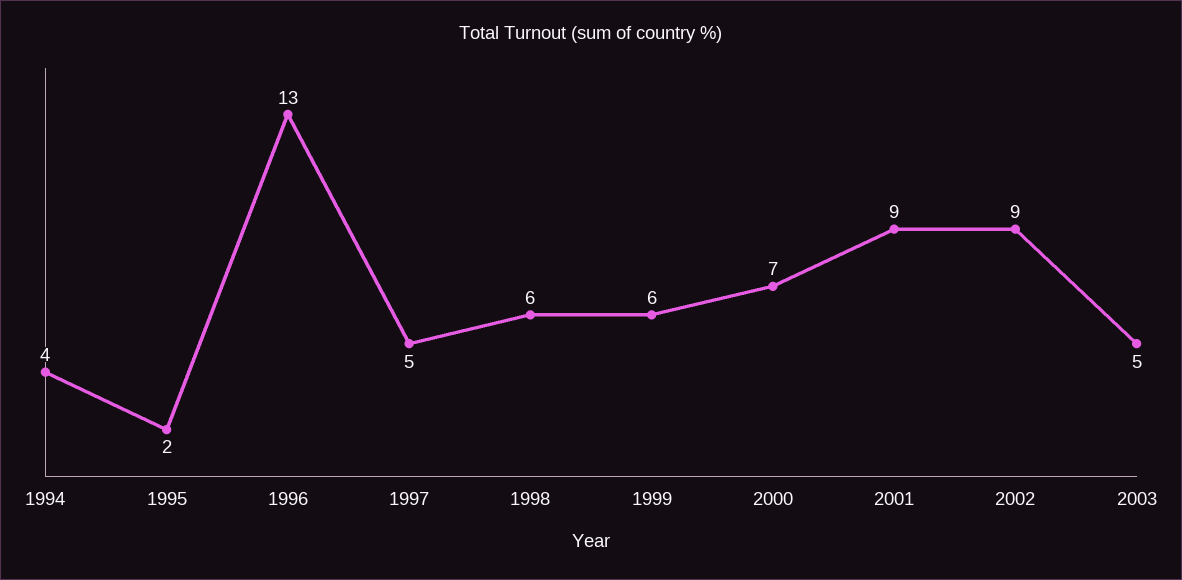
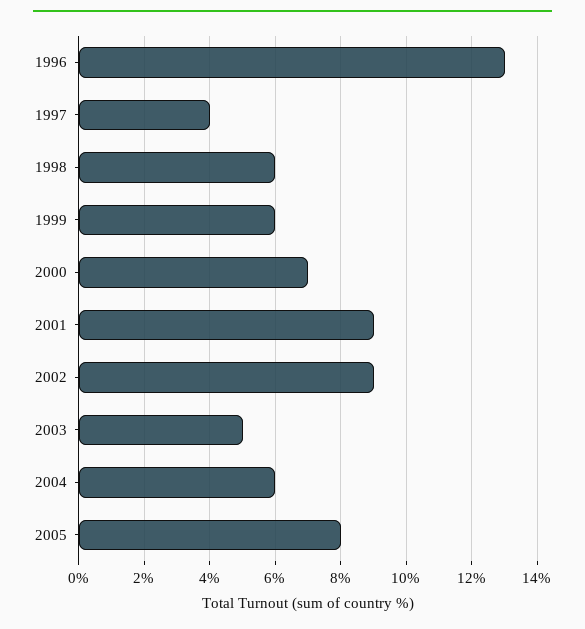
1994: 4 -> none
1995: 2 -> none
1997: 5 -> 4
2004: none -> 6
2005: none -> 8

